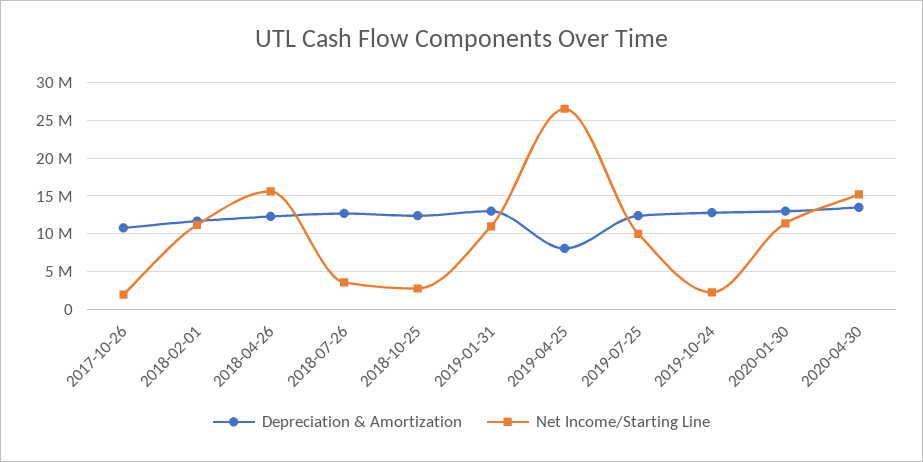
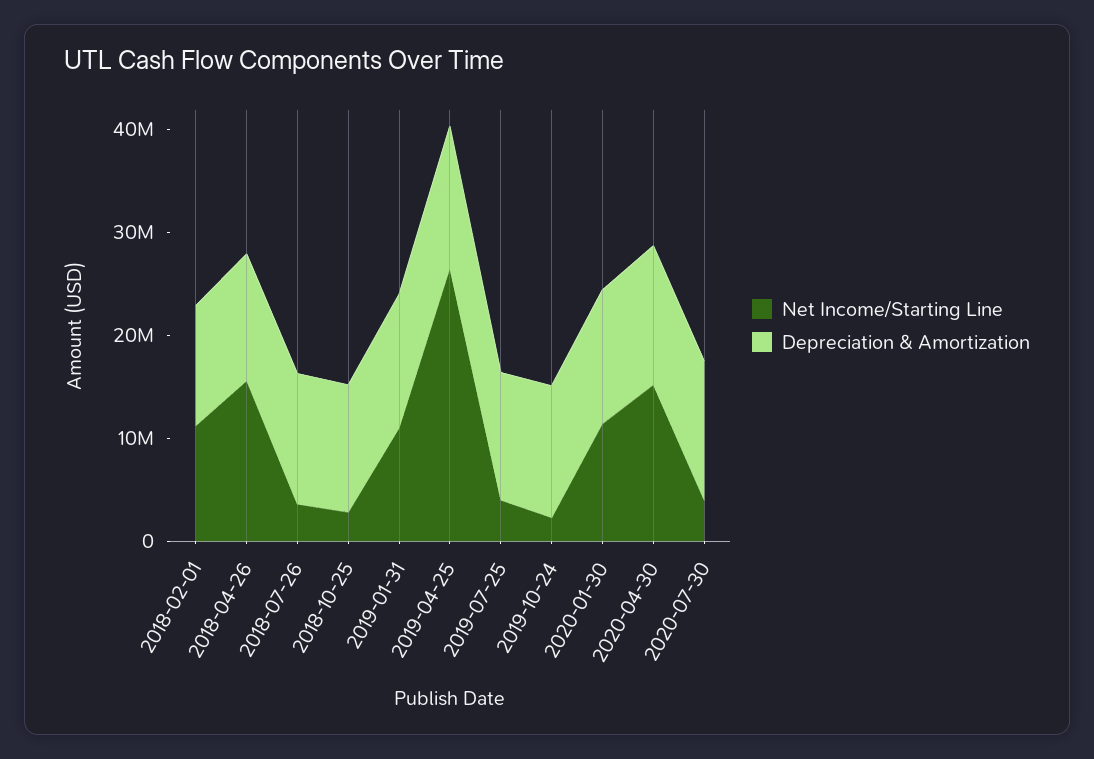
Depreciation & Amortization, 2017-10-26: 11000000 -> none
Net Income/Starting Line, 2017-10-26: 2000000 -> none
Depreciation & Amortization, 2019-04-25: 8000000 -> 14000000
Net Income/Starting Line, 2019-07-25: 10000000 -> 4000000
Net Income/Starting Line, 2020-07-30: none -> 4000000
Depreciation & Amortization, 2020-07-30: none -> 14000000

